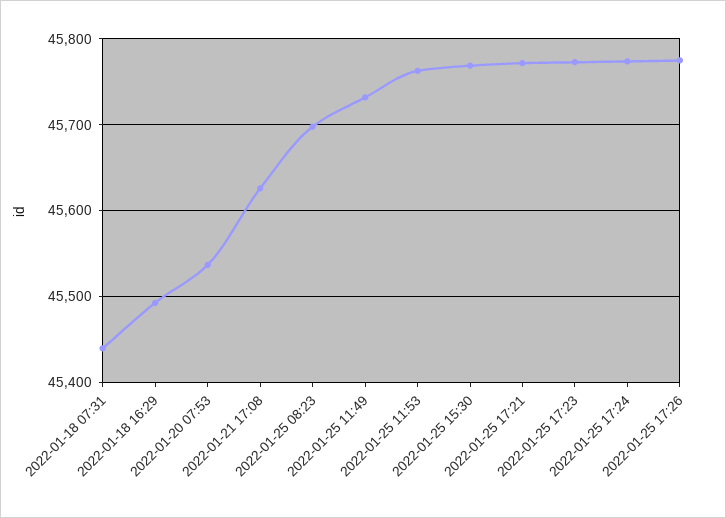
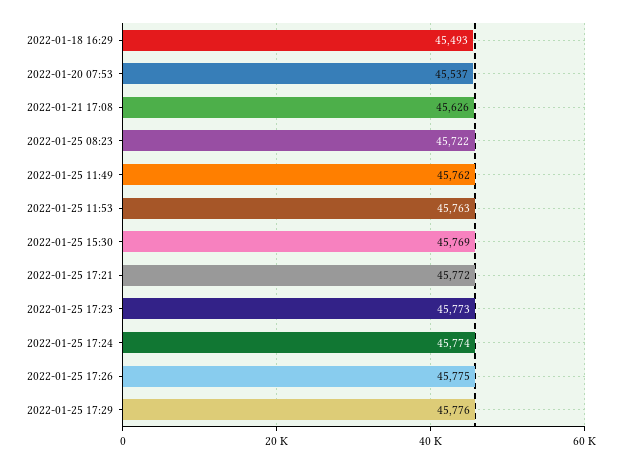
2022-01-18 07:31: 45440 -> none
2022-01-25 08:23: 45700 -> 45722
2022-01-25 11:49: 45730 -> 45762
2022-01-25 17:29: none -> 45776

